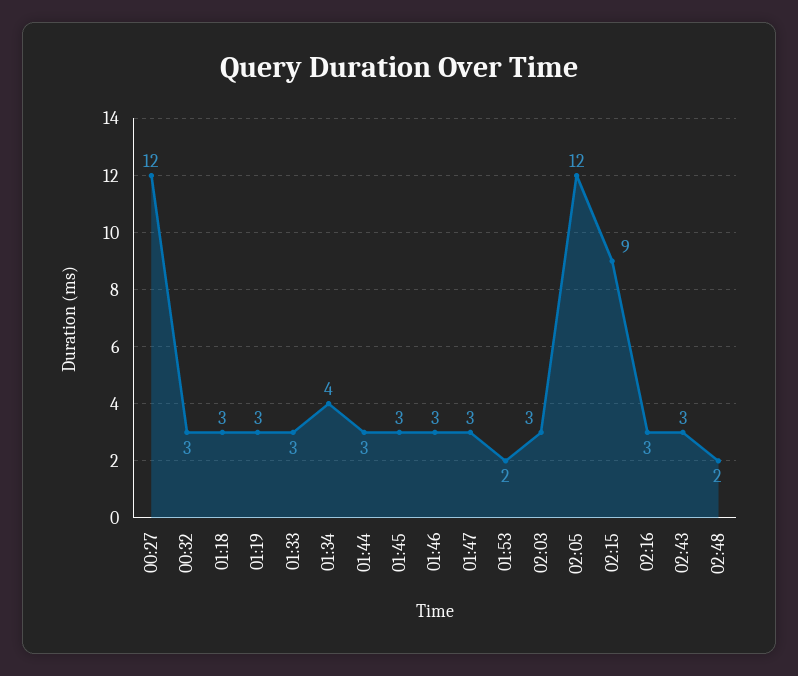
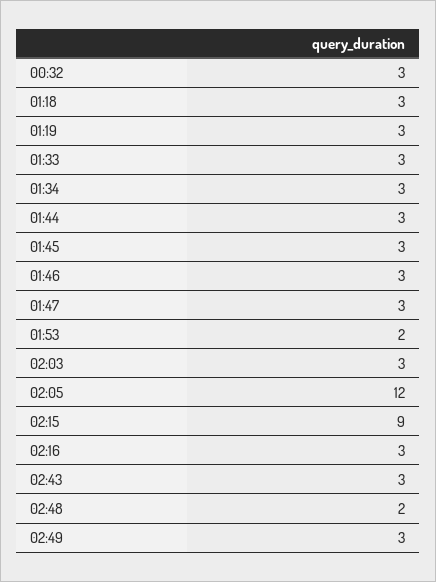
00:27: 12 -> none
01:34: 4 -> 3
02:49: none -> 3

